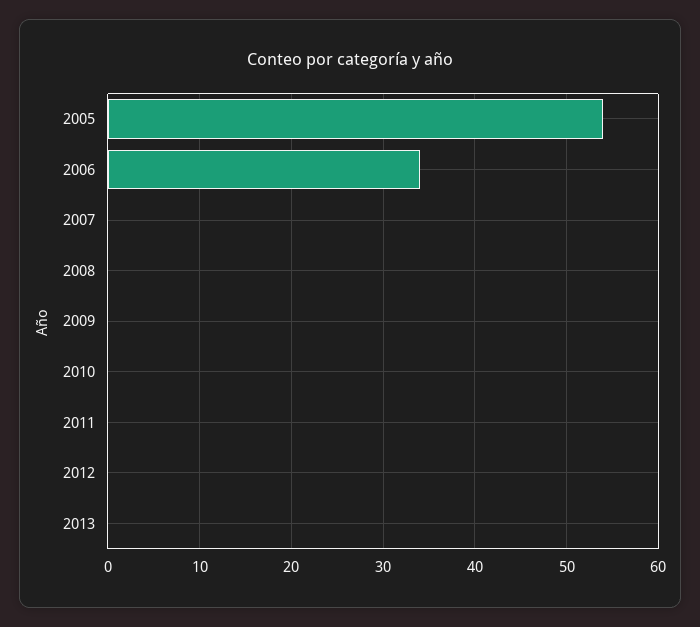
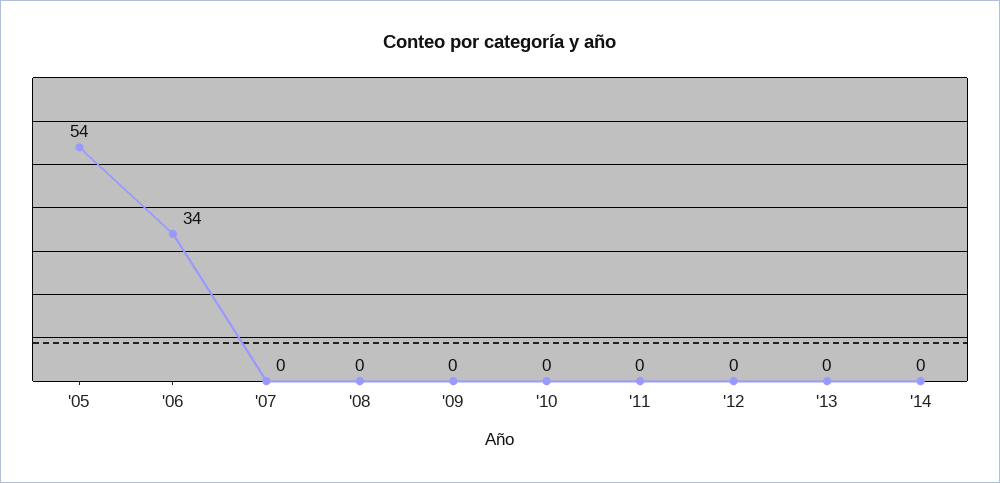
'14: none -> 0

